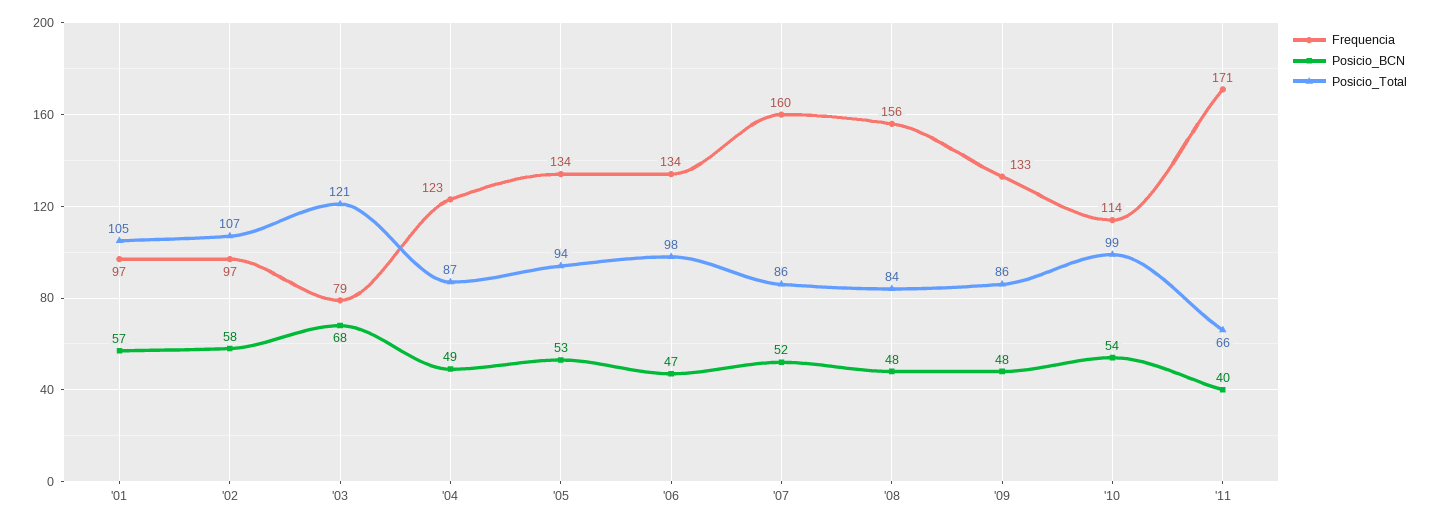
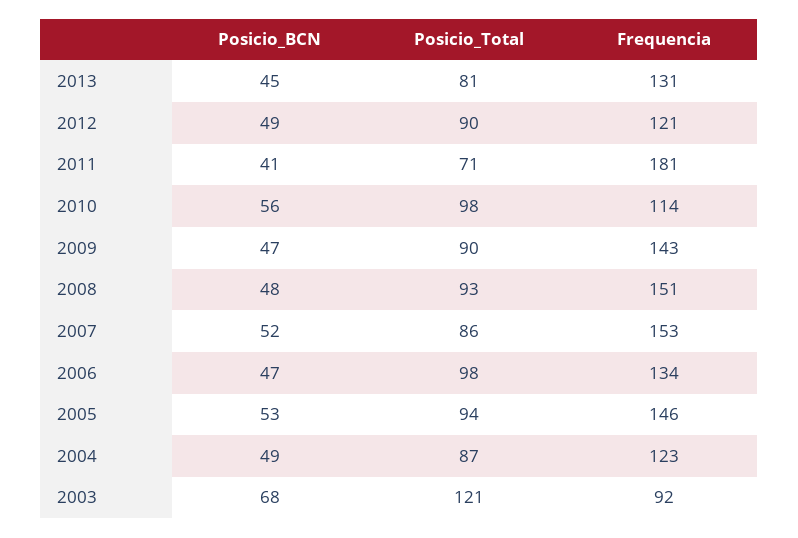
Frequencia, '01: 97 -> none
Posicio_BCN, '01: 57 -> none
Posicio_Total, '01: 105 -> none
Frequencia, '02: 97 -> none
Posicio_BCN, '02: 58 -> none
Posicio_Total, '02: 107 -> none
Frequencia, '03: 79 -> 92
Frequencia, '05: 134 -> 146
Frequencia, '07: 160 -> 153
Frequencia, '08: 156 -> 151
Posicio_Total, '08: 84 -> 93
Frequencia, '09: 133 -> 143
Posicio_BCN, '09: 48 -> 47
Posicio_Total, '09: 86 -> 90
Posicio_BCN, '10: 54 -> 56
Posicio_Total, '10: 99 -> 98
Frequencia, '11: 171 -> 181
Posicio_BCN, '11: 40 -> 41
Posicio_Total, '11: 66 -> 71
Posicio_BCN, 2013: none -> 45
Posicio_Total, 2013: none -> 81
Frequencia, 2013: none -> 131
Posicio_BCN, 2012: none -> 49
Posicio_Total, 2012: none -> 90
Frequencia, 2012: none -> 121

